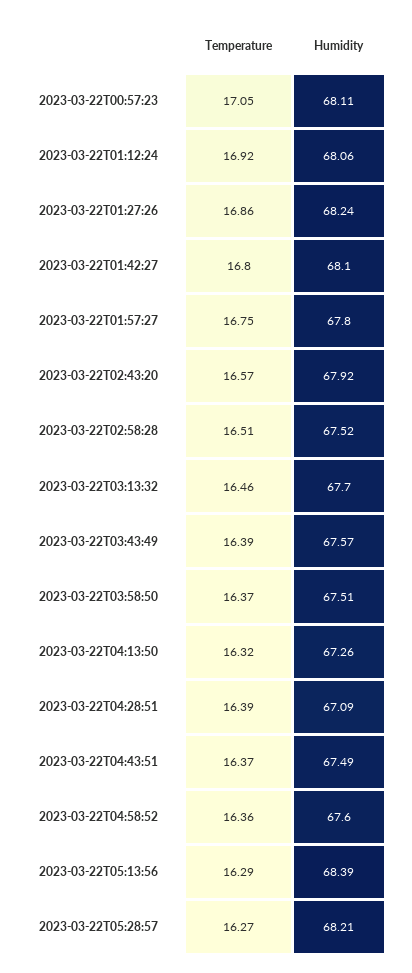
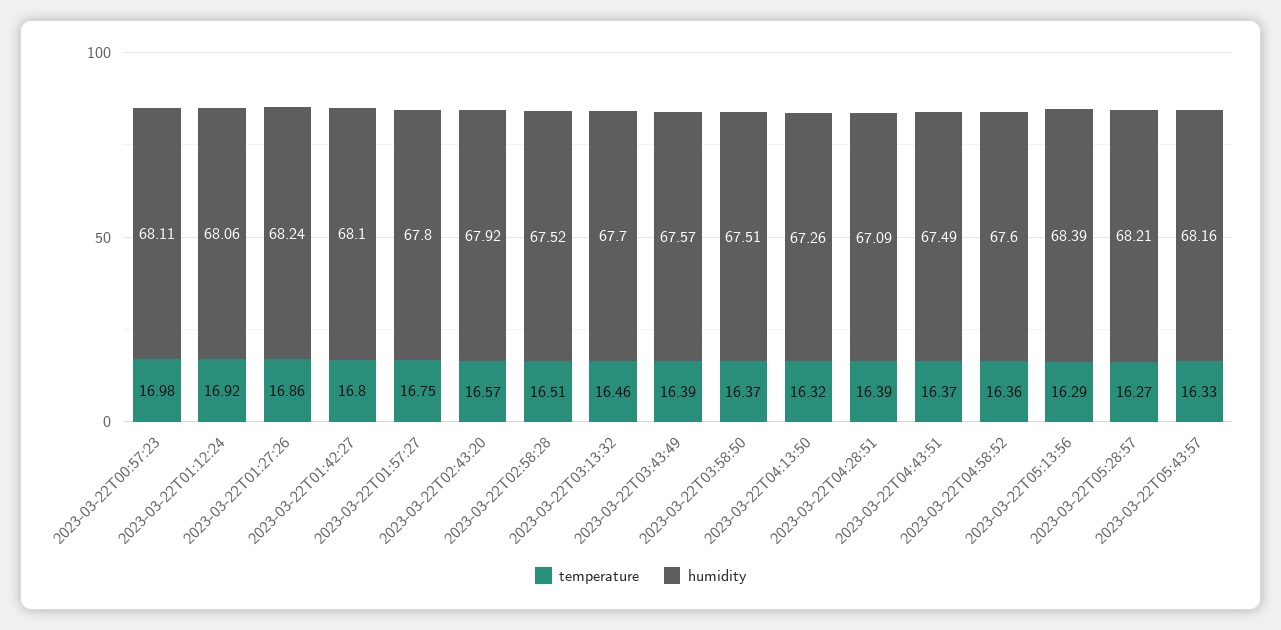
Temperature, 2023-03-22T00:57:23: 17.05 -> 16.98
Temperature, 2023-03-22T05:43:57: none -> 16.33
Humidity, 2023-03-22T05:43:57: none -> 68.16

